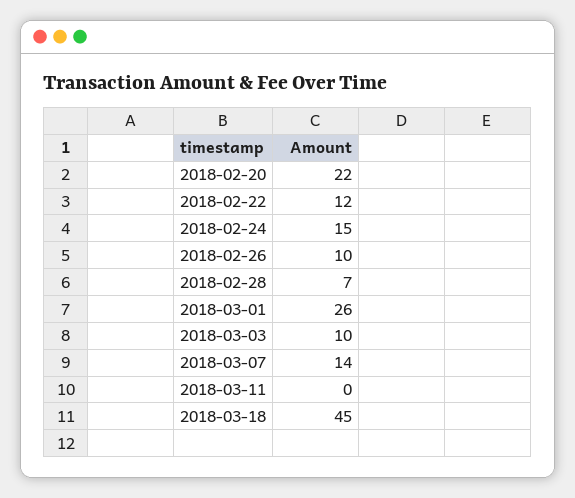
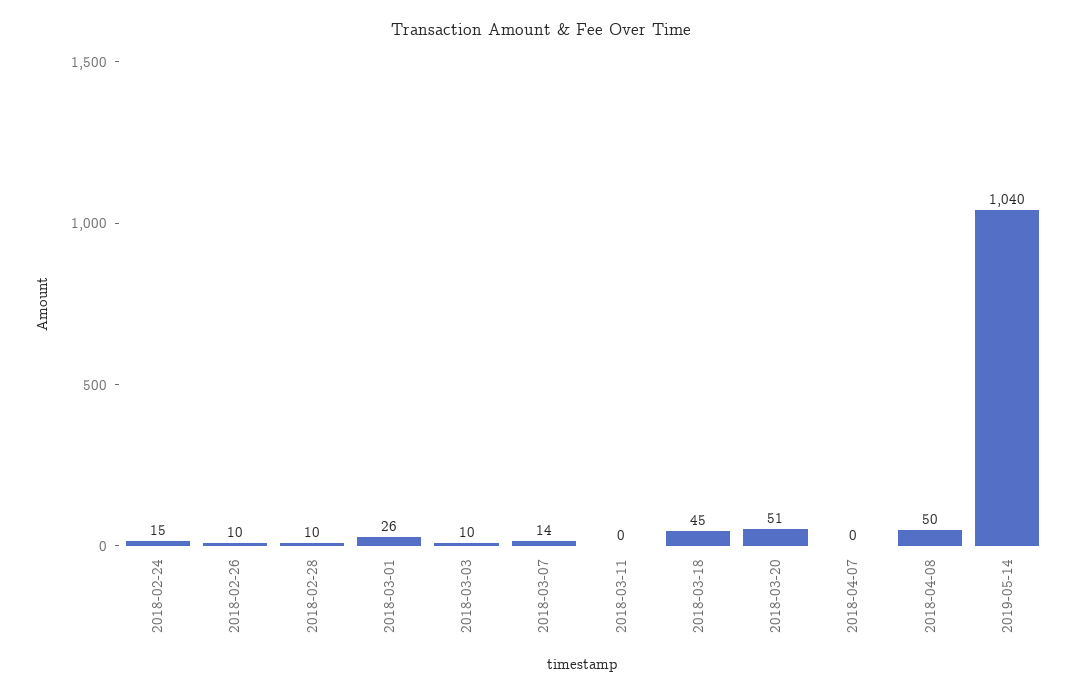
2018-02-20: 22 -> none
2018-02-22: 12 -> none
2018-02-28: 7 -> 10
2018-03-20: none -> 51
2018-04-07: none -> 0
2018-04-08: none -> 50
2019-05-14: none -> 1040

